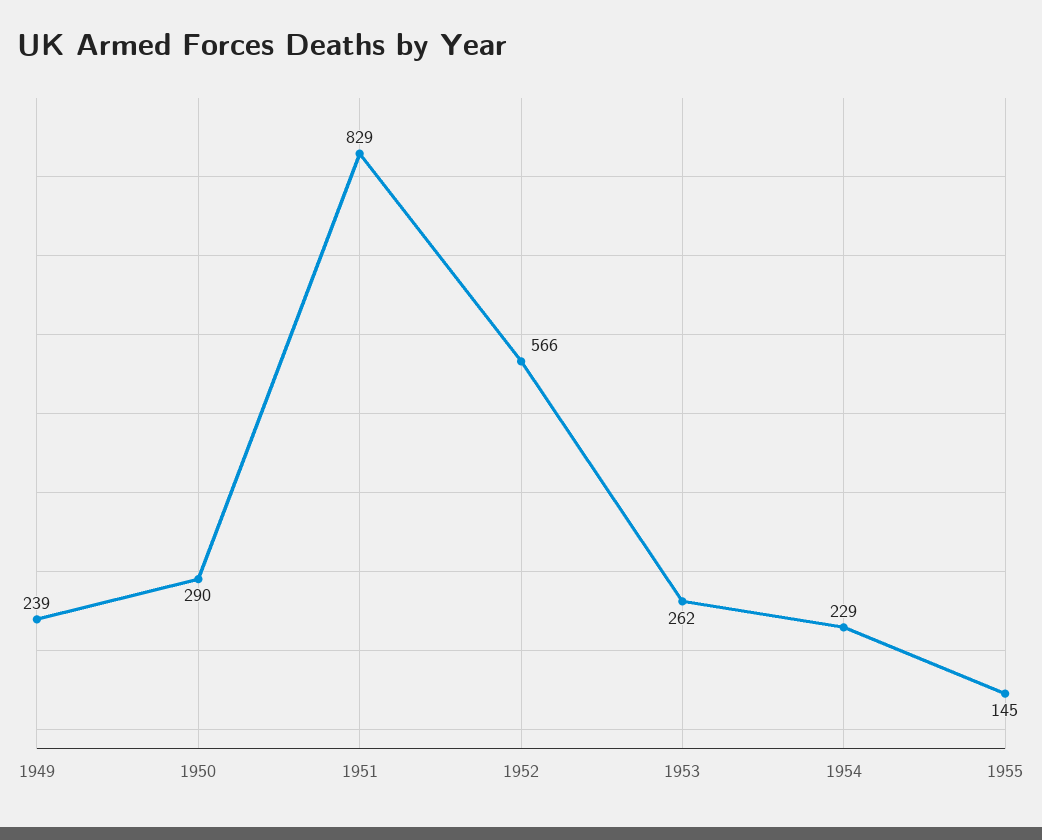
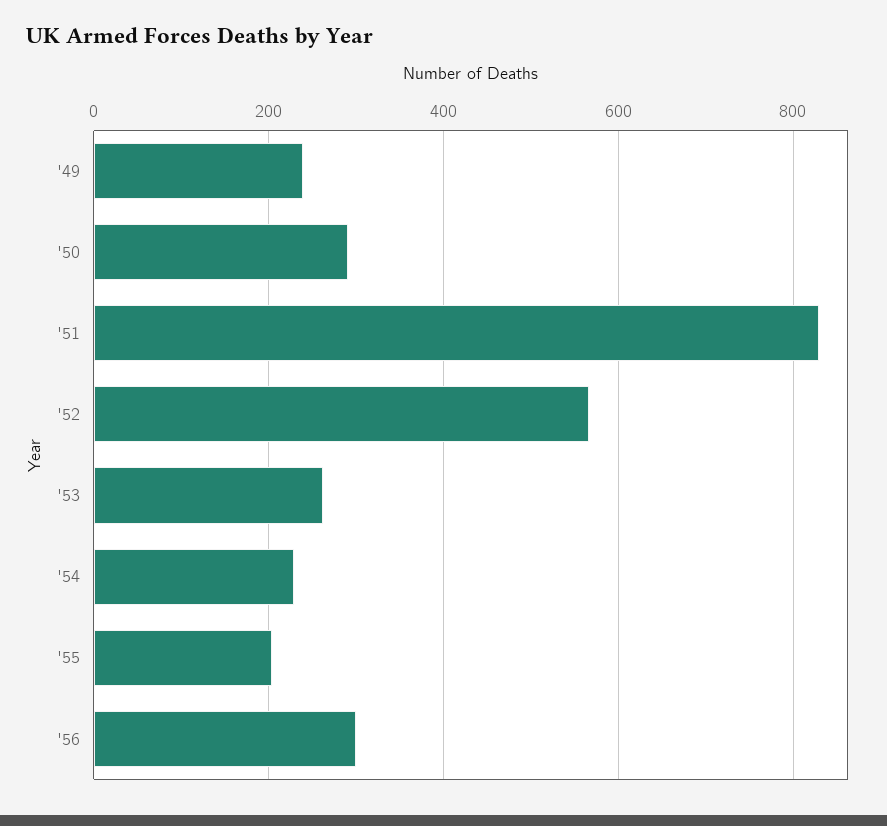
1955: 145 -> 200
'56: none -> 300

